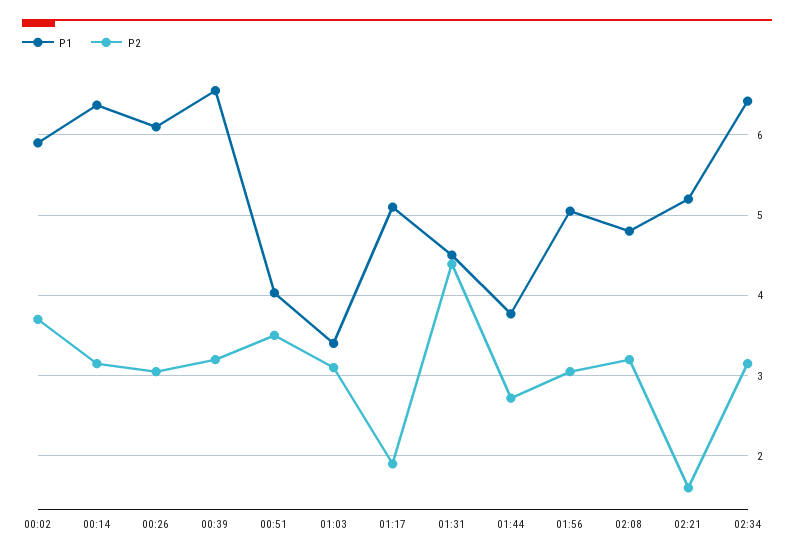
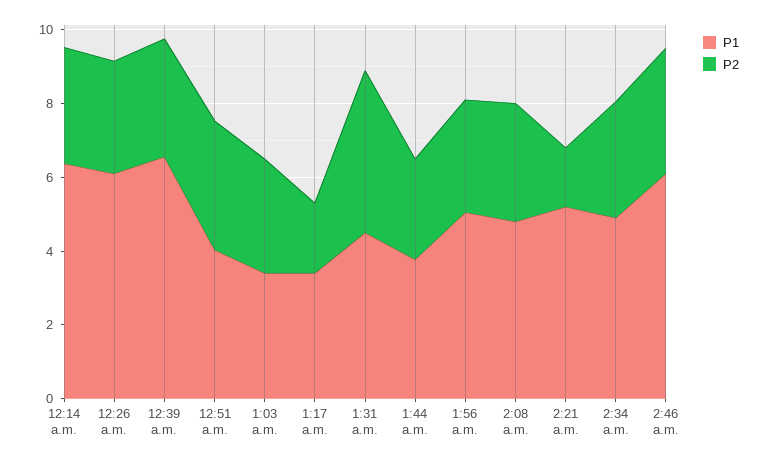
P1, 00:02: 5.9 -> none
P2, 00:02: 3.7 -> none
P1, 01:17: 5.1 -> 3.5
P1, 02:34: 6.4 -> 5
P1, 2:46 a.m.: none -> 6
P2, 2:46 a.m.: none -> 3.5

